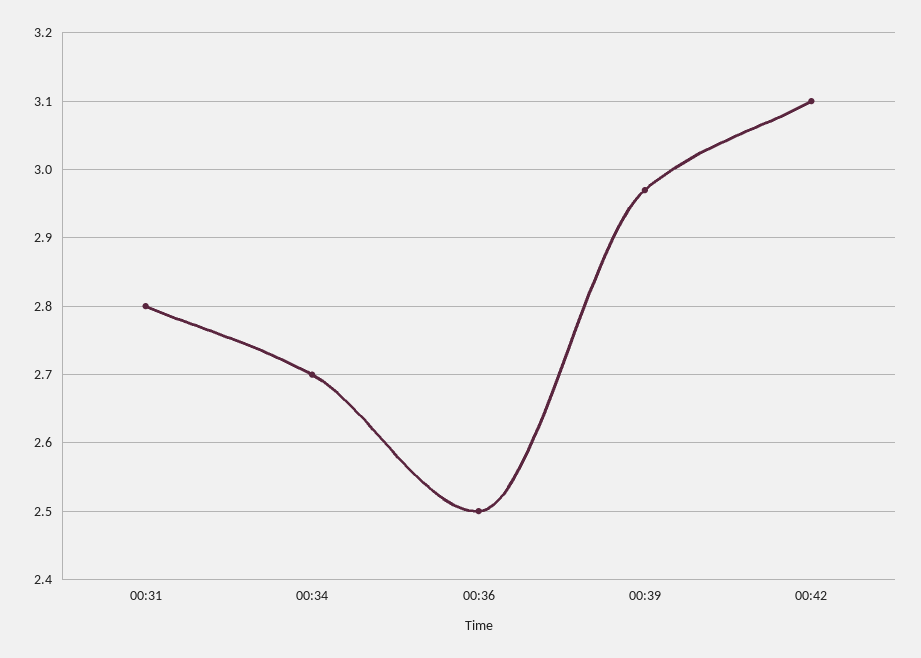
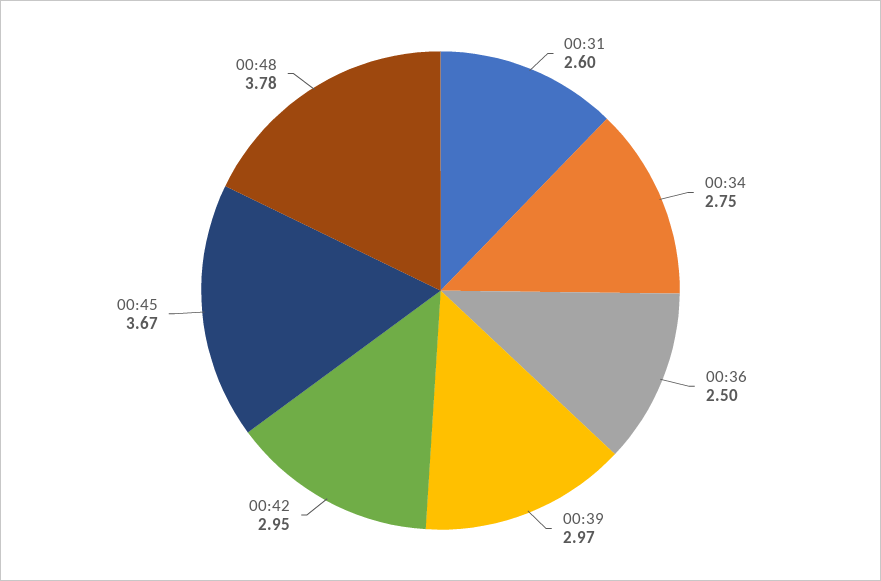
00:31: 2.8 -> 2.6
00:34: 2.7 -> 2.75
00:42: 3.1 -> 2.95
00:45: none -> 3.67
00:48: none -> 3.78

